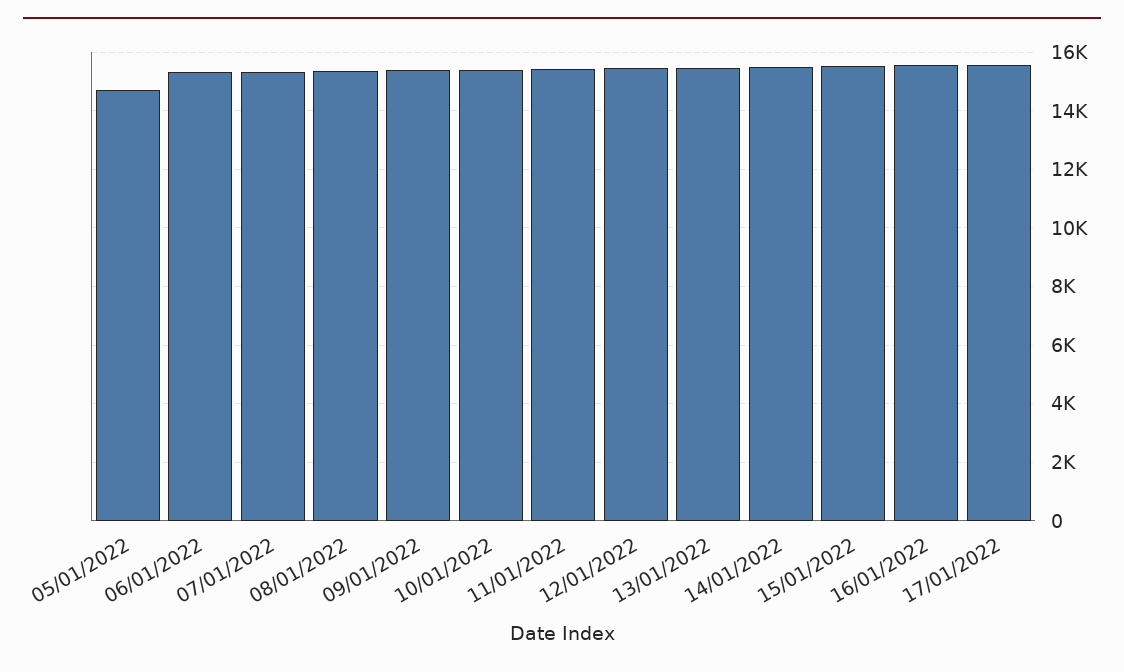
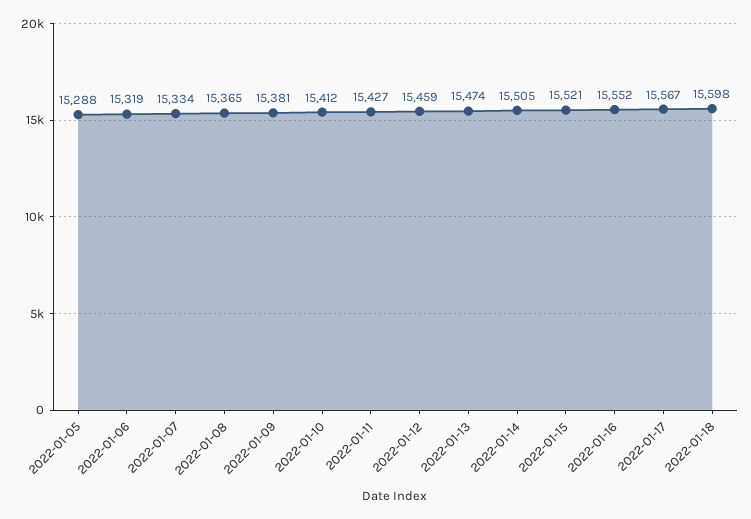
05/01/2022: 14750 -> 15288
2022-01-18: none -> 15598

